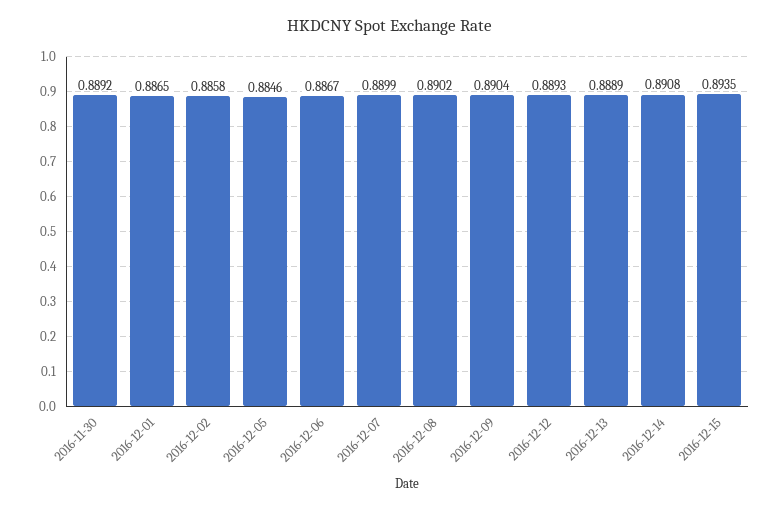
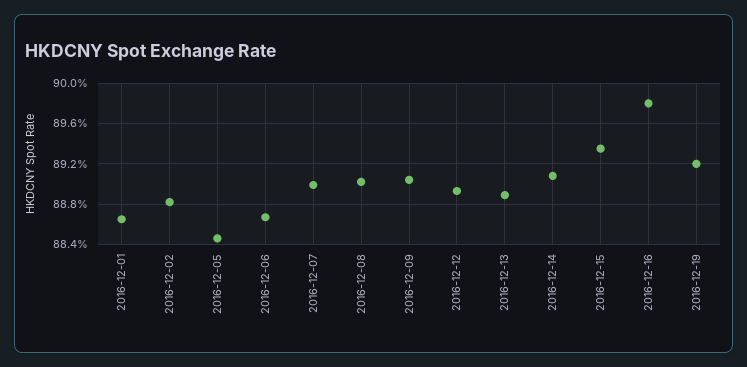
2016-11-30: 0.8892 -> none
2016-12-02: 0.8858 -> 0.888
2016-12-16: none -> 0.898
2016-12-19: none -> 0.892

